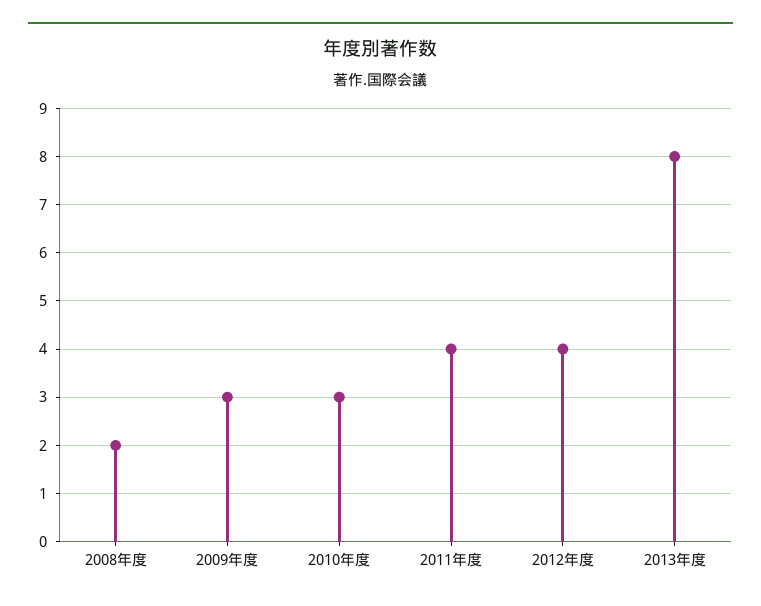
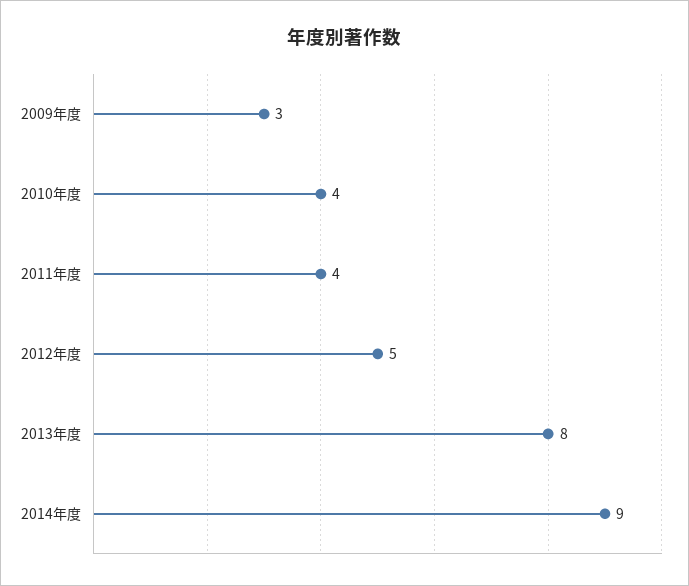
2008年度: 2 -> none
2010年度: 3 -> 4
2012年度: 4 -> 5
2014年度: none -> 9

